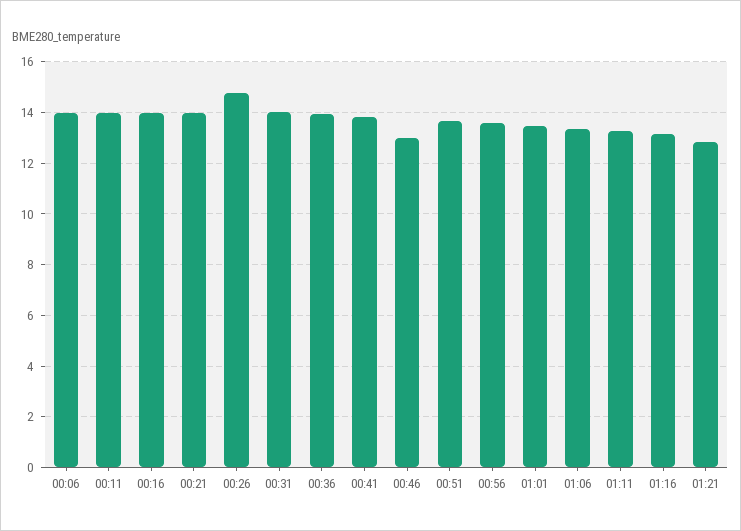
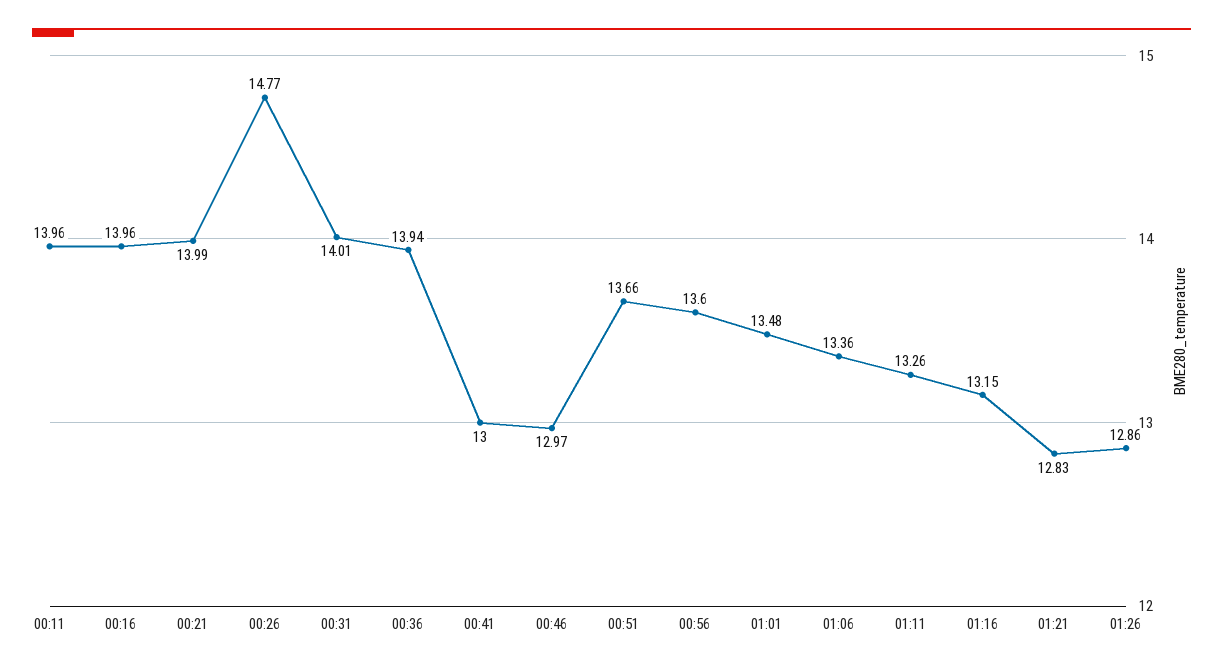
00:06: 14 -> none
00:41: 13.75 -> 13
01:26: none -> 12.86

